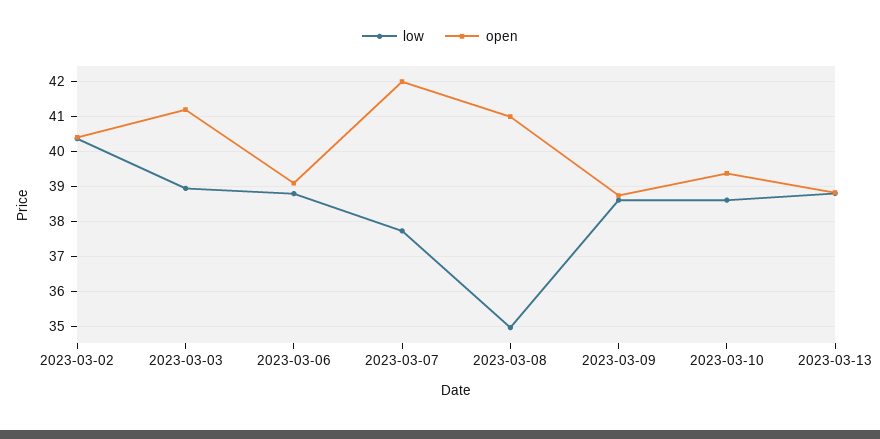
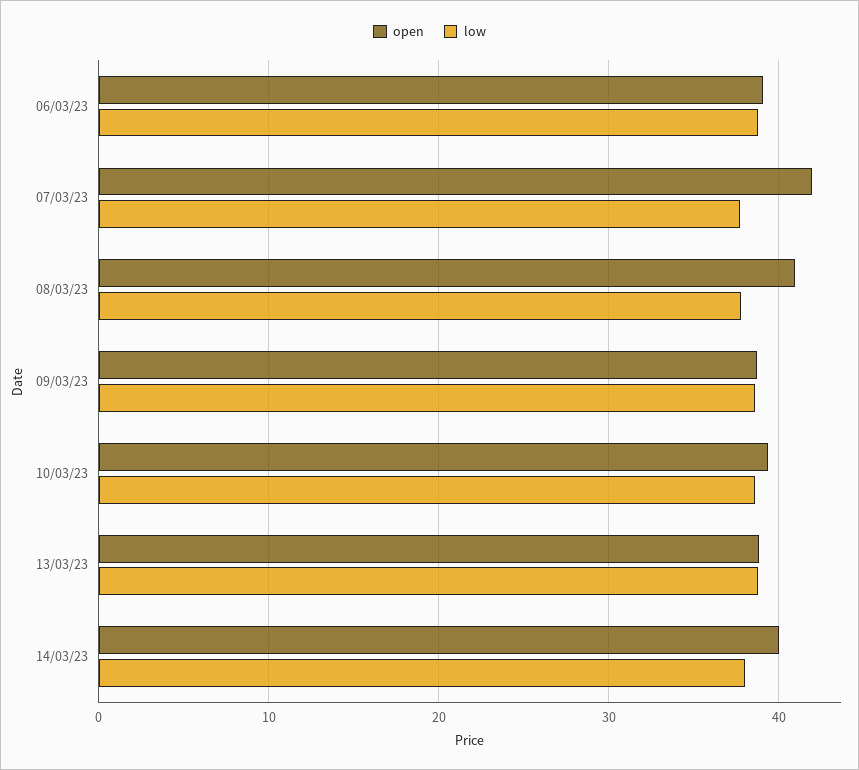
low, 2023-03-02: 40.4 -> none
open, 2023-03-02: 40.4 -> none
low, 2023-03-03: 39 -> none
open, 2023-03-03: 41.2 -> none
low, 2023-03-08: 35 -> 38
open, 14/03/23: none -> 40
low, 14/03/23: none -> 38

